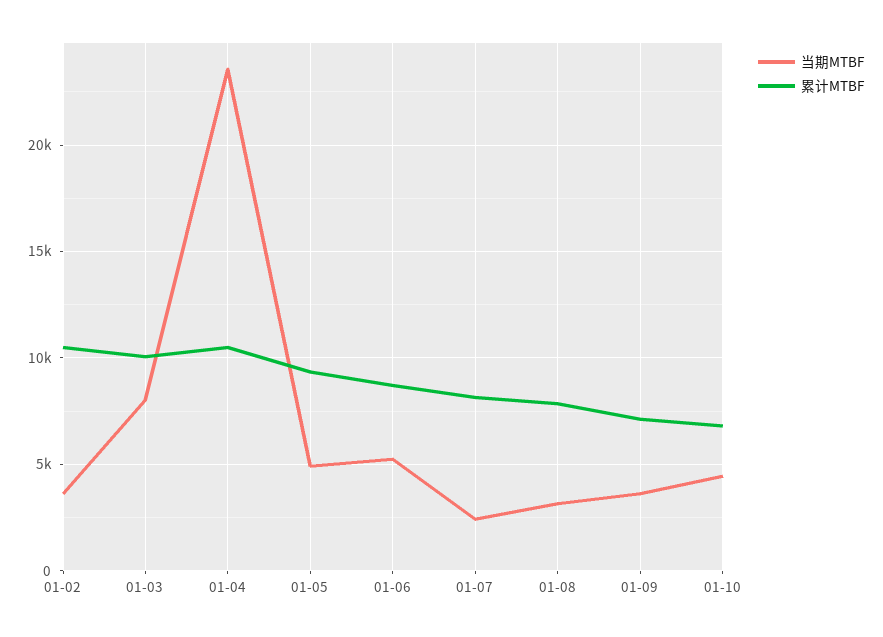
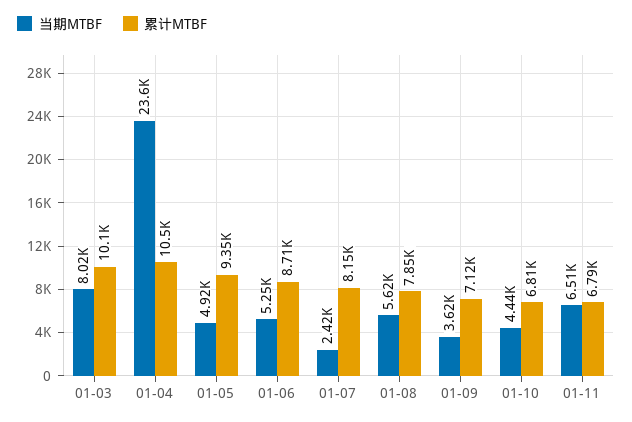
当期MTBF, 01-02: 3500 -> none
累计MTBF, 01-02: 10500 -> none
当期MTBF, 01-08: 3000 -> 5620
当期MTBF, 01-11: none -> 6510
累计MTBF, 01-11: none -> 6790

